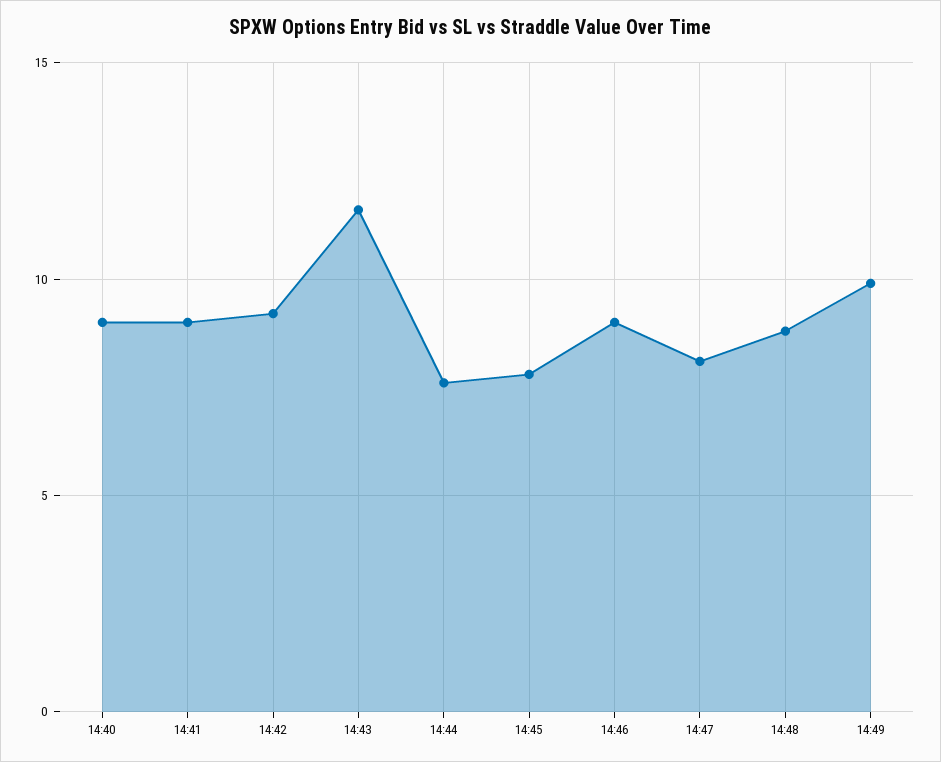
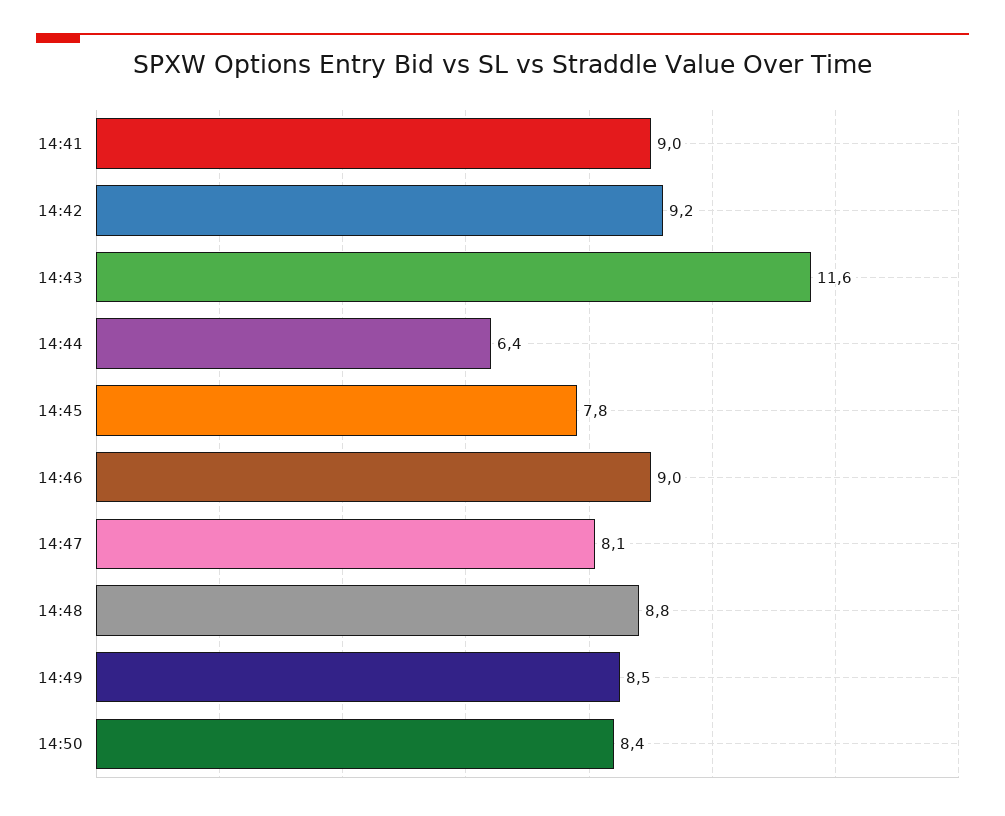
14:40: 9 -> none
14:44: 7.5 -> 6.4
14:49: 10 -> 8.5
14:50: none -> 8.4

